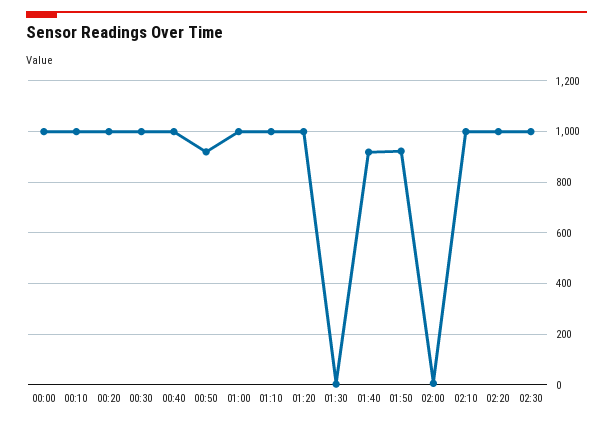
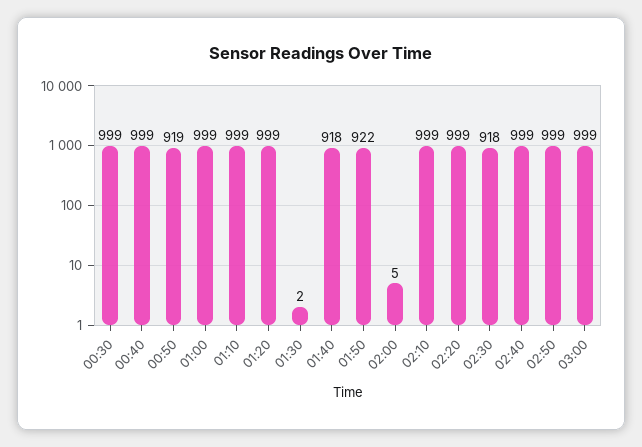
00:00: 1000 -> none
00:10: 1000 -> none
00:20: 1000 -> none
02:30: 1000 -> 918
02:40: none -> 999
02:50: none -> 999
03:00: none -> 999

